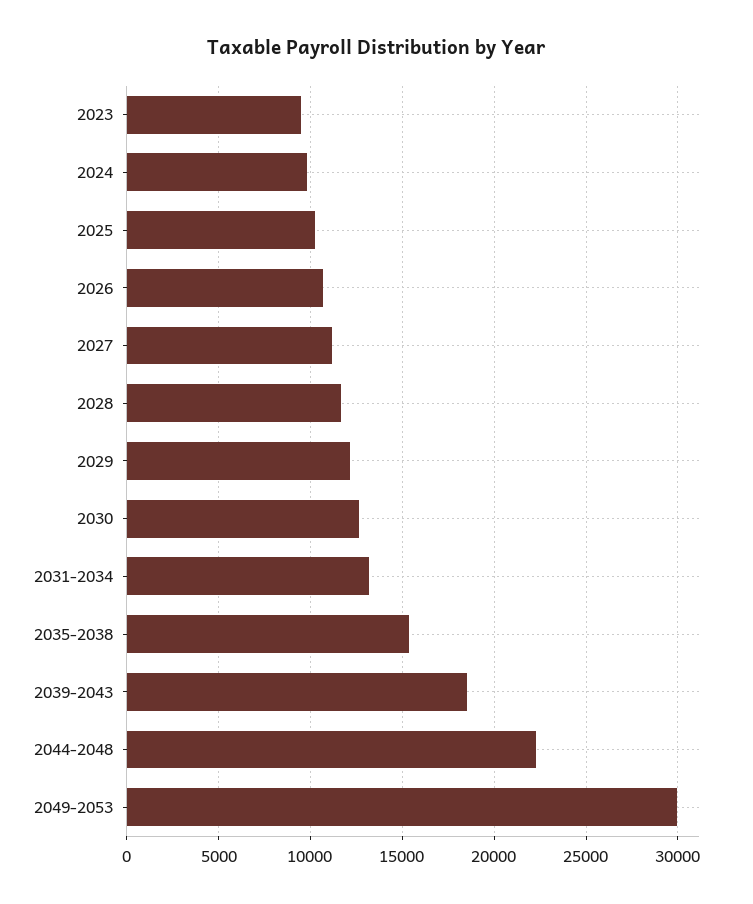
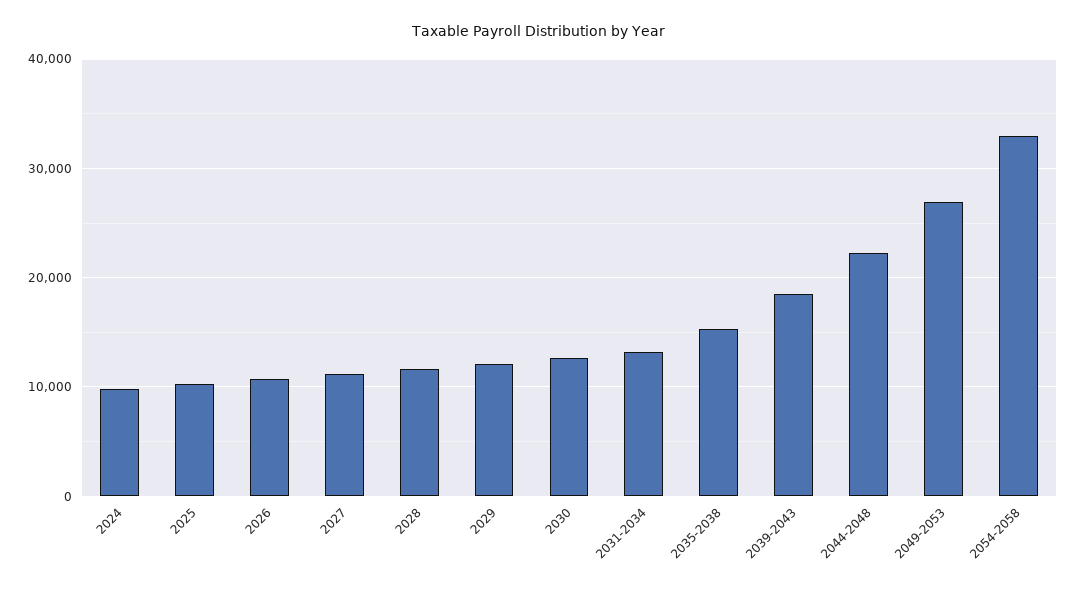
2023: 9500 -> none
2049-2053: 30000 -> 27000
2054-2058: none -> 33000

